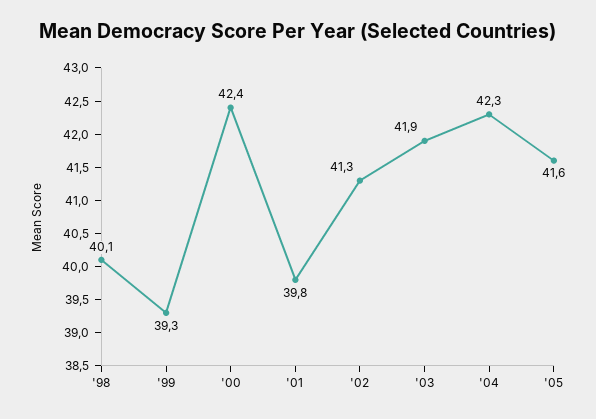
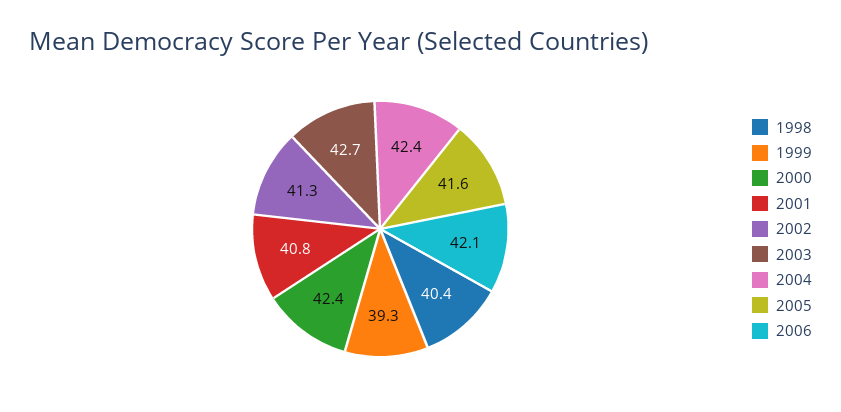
'98: 40.1 -> 40.4
'01: 39.8 -> 40.8
'03: 41.9 -> 42.7
'04: 42.3 -> 42.4
2006: none -> 42.1

